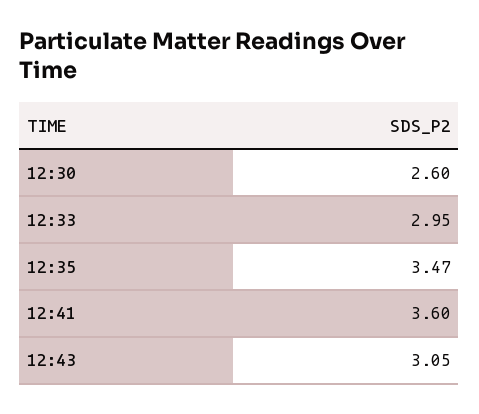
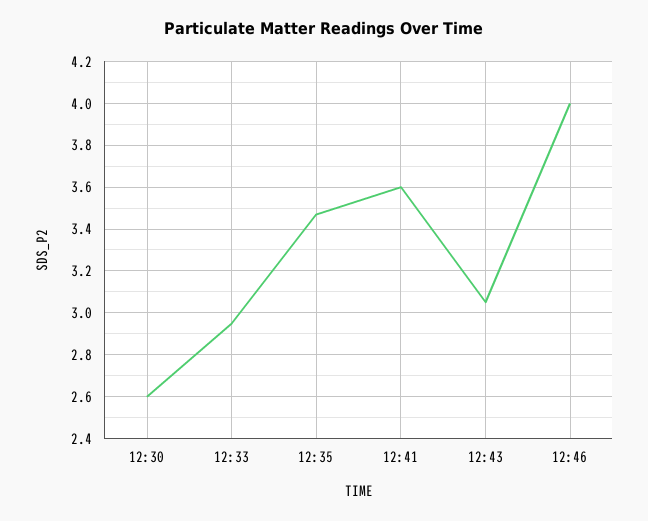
12:46: none -> 4

